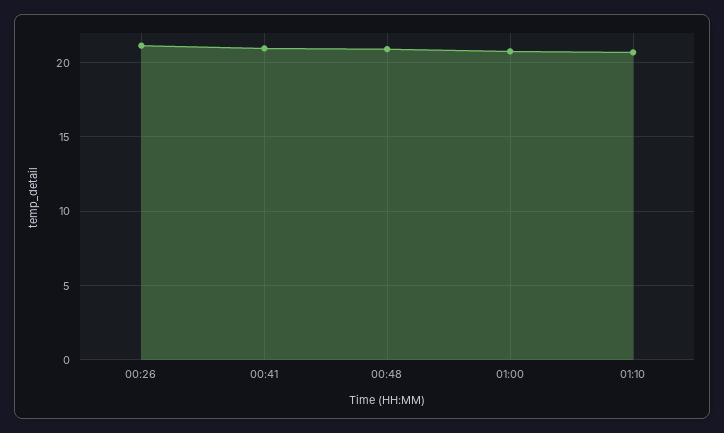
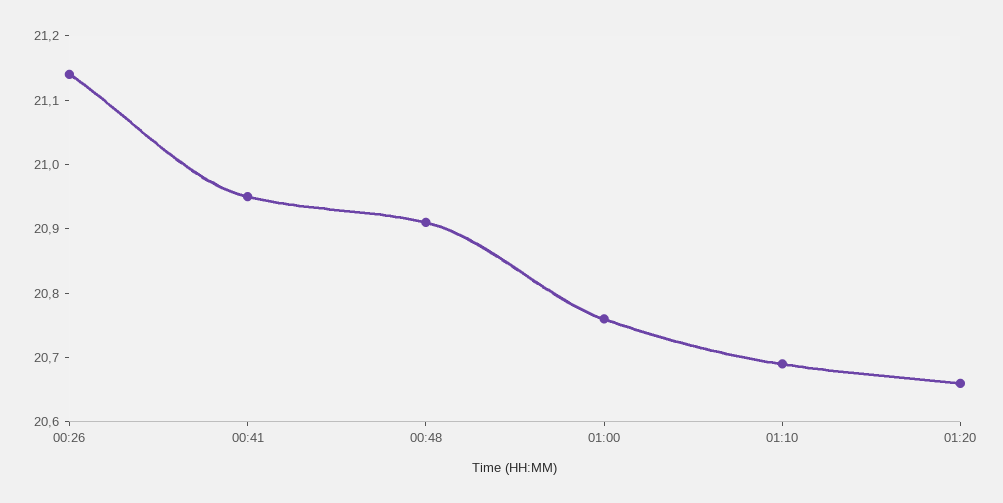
01:20: none -> 20.65

